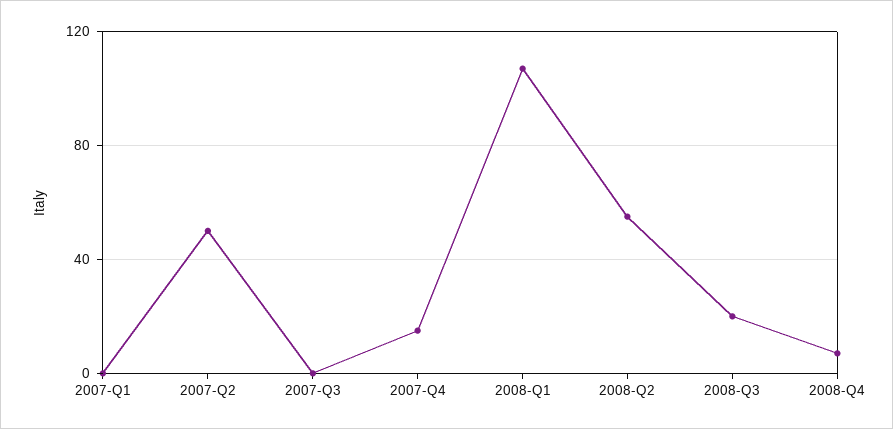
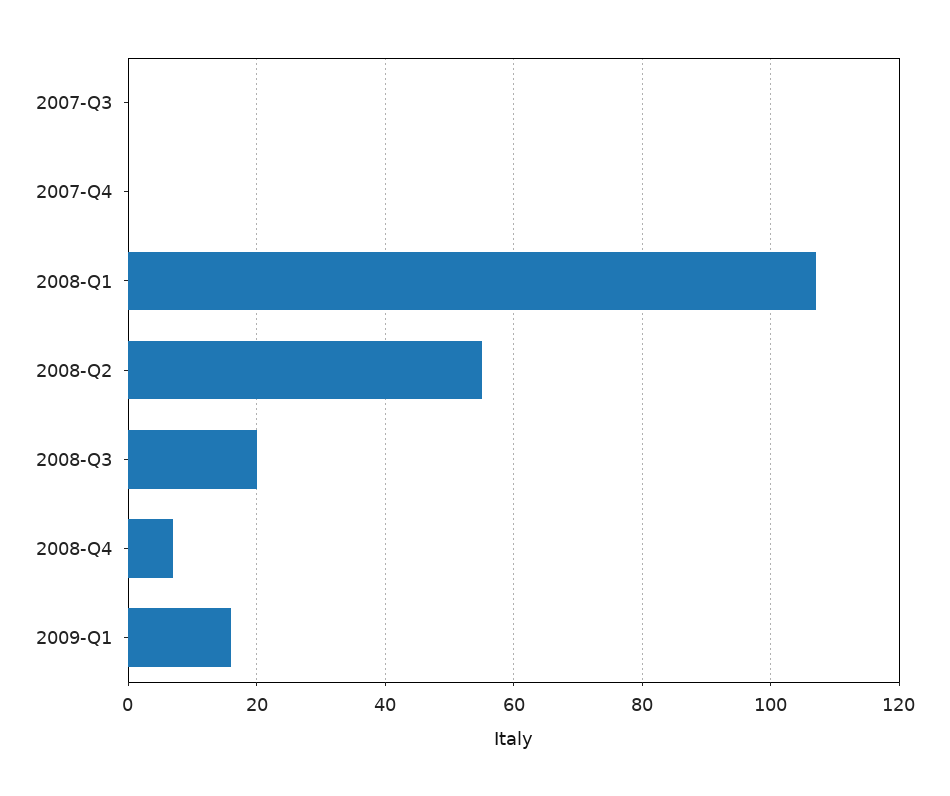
2007-Q1: 0 -> none
2007-Q2: 50 -> none
2007-Q4: 15 -> 0
2009-Q1: none -> 15

